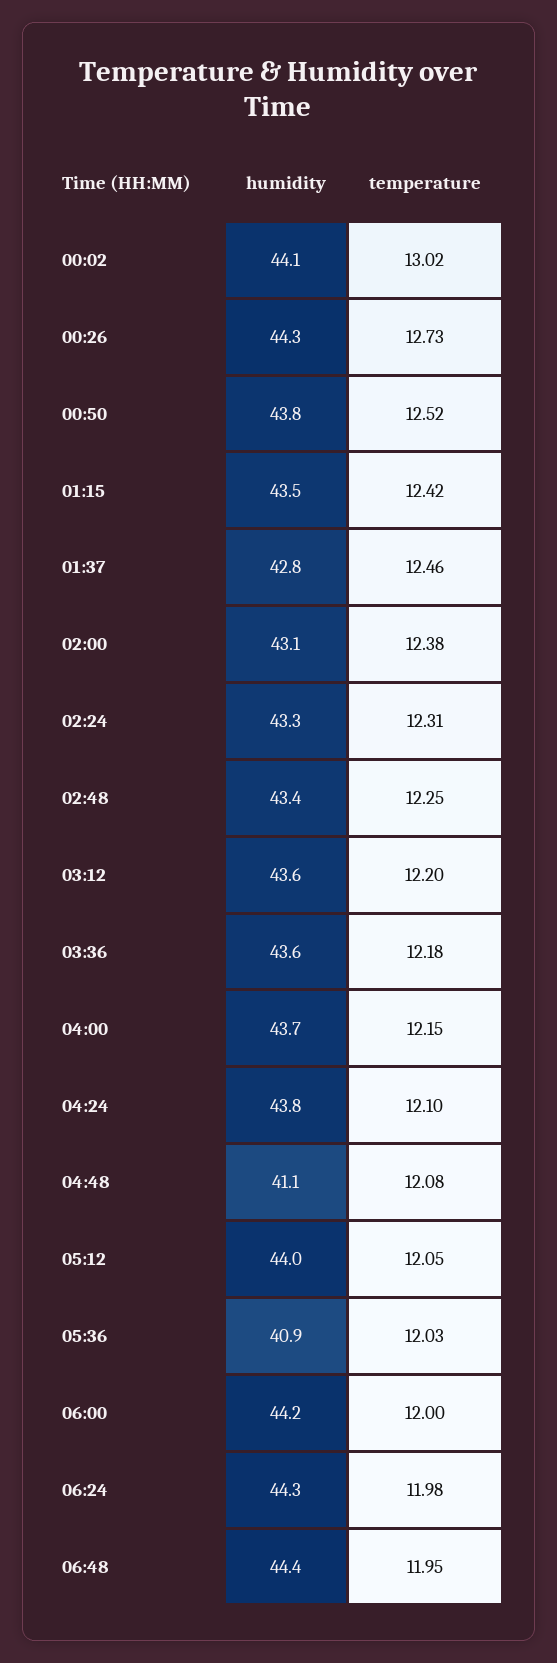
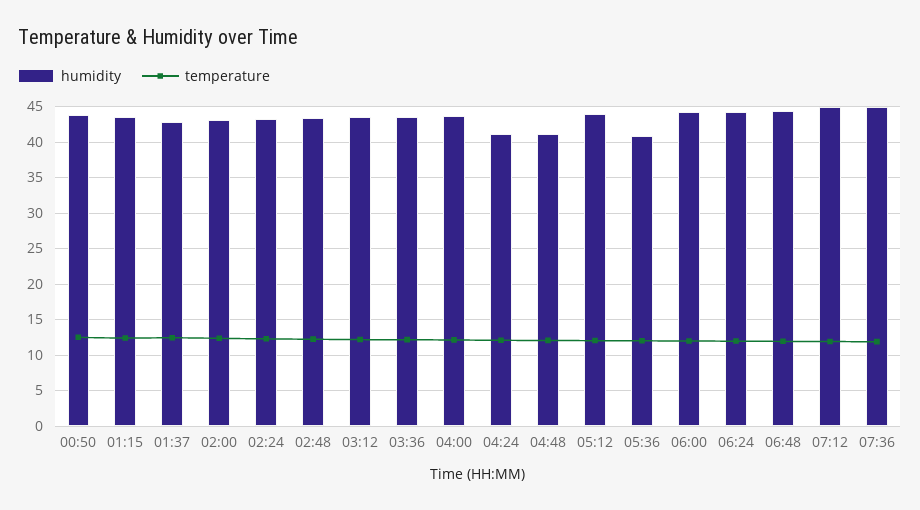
humidity, 00:02: 44.1 -> none
temperature, 00:02: 13.02 -> none
humidity, 00:26: 44.3 -> none
temperature, 00:26: 12.73 -> none
humidity, 04:24: 43.8 -> 41
humidity, 07:12: none -> 45
temperature, 07:12: none -> 12
humidity, 07:36: none -> 45
temperature, 07:36: none -> 12

